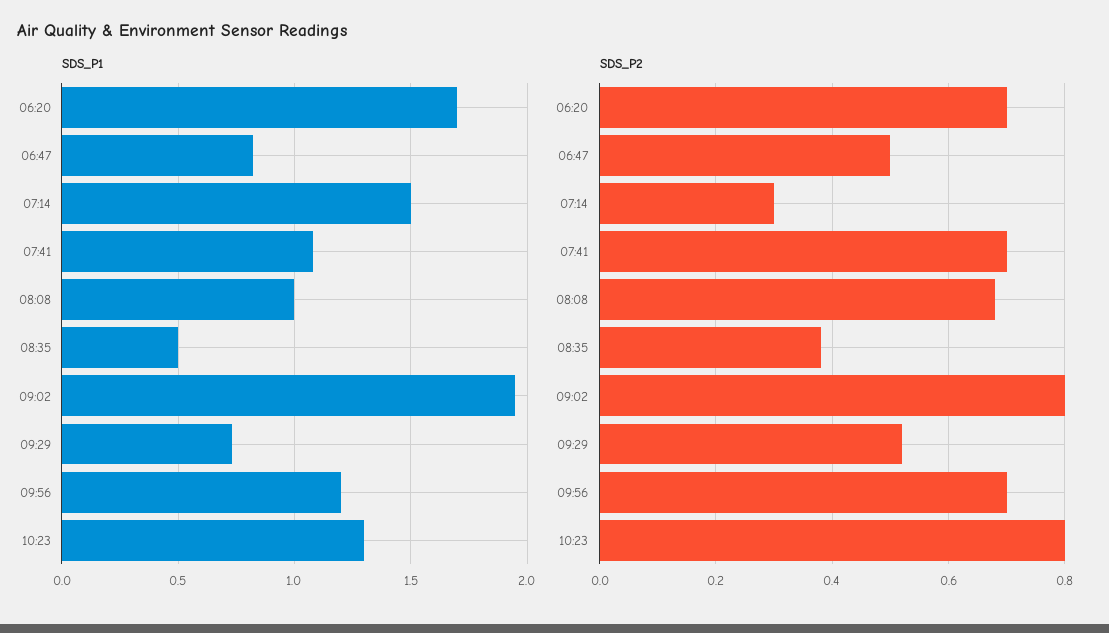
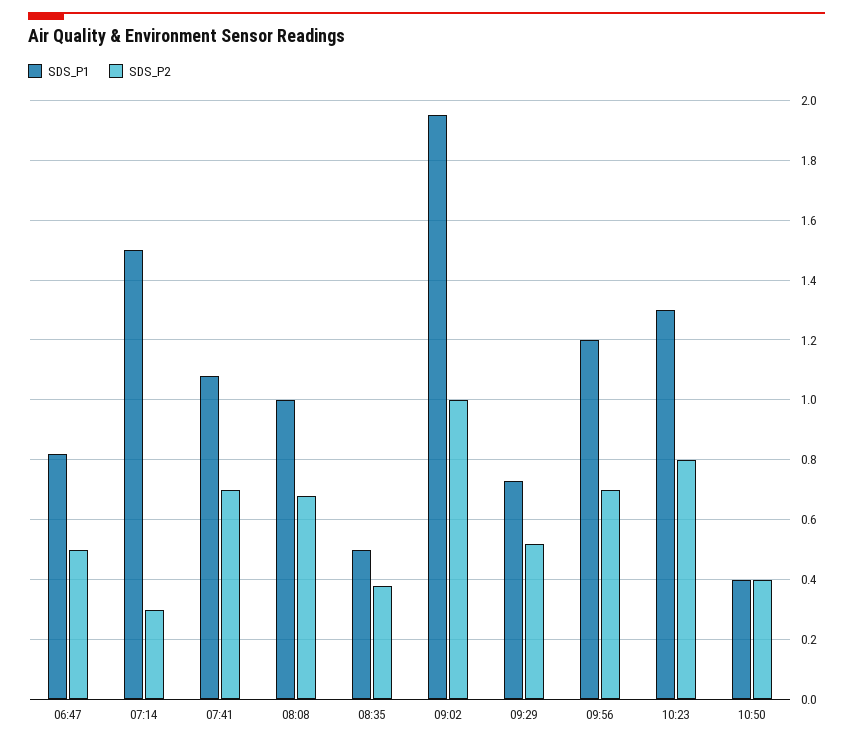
SDS_P1, 06:20: 1.7 -> none
SDS_P2, 06:20: 0.7 -> none
SDS_P2, 09:02: 0.8 -> 1
SDS_P1, 10:50: none -> 0.4
SDS_P2, 10:50: none -> 0.4

